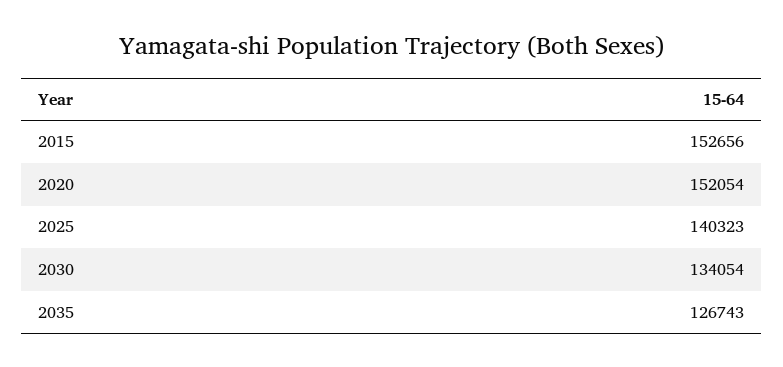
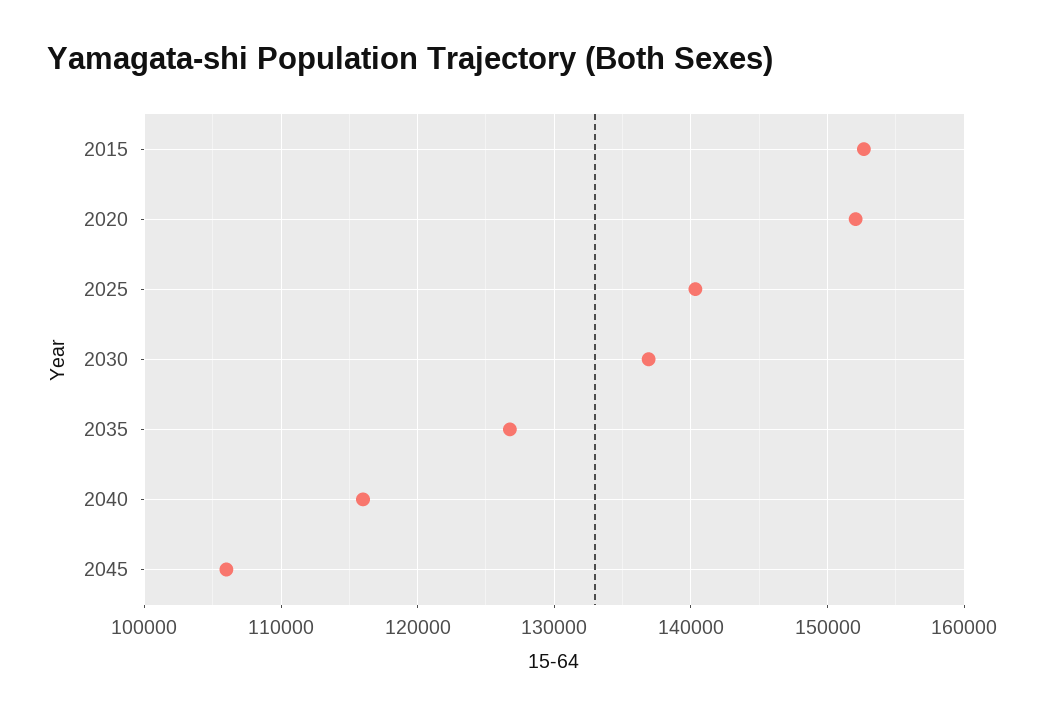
2030: 134054 -> 137000
2040: none -> 116000
2045: none -> 106000

